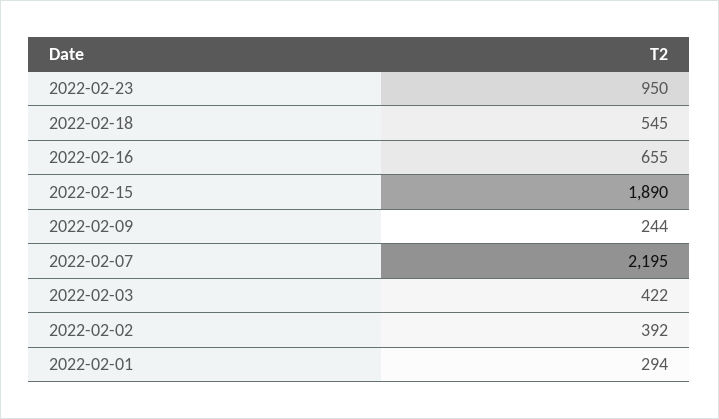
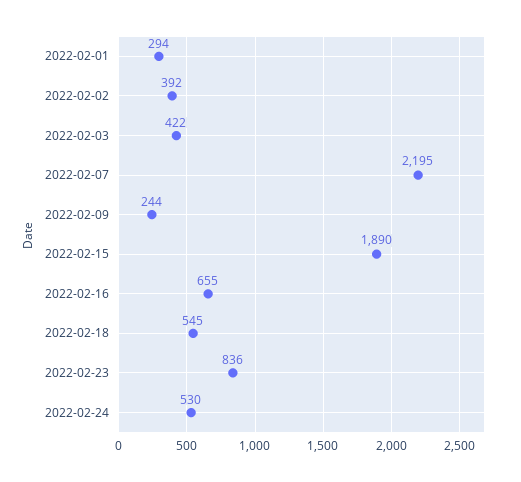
2022-02-23: 950 -> 836
2022-02-24: none -> 530

